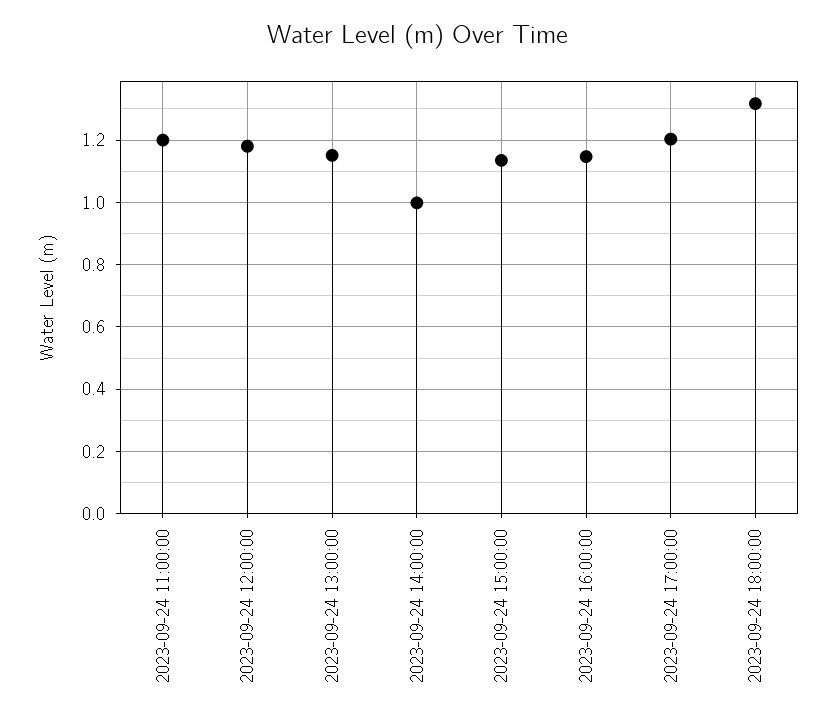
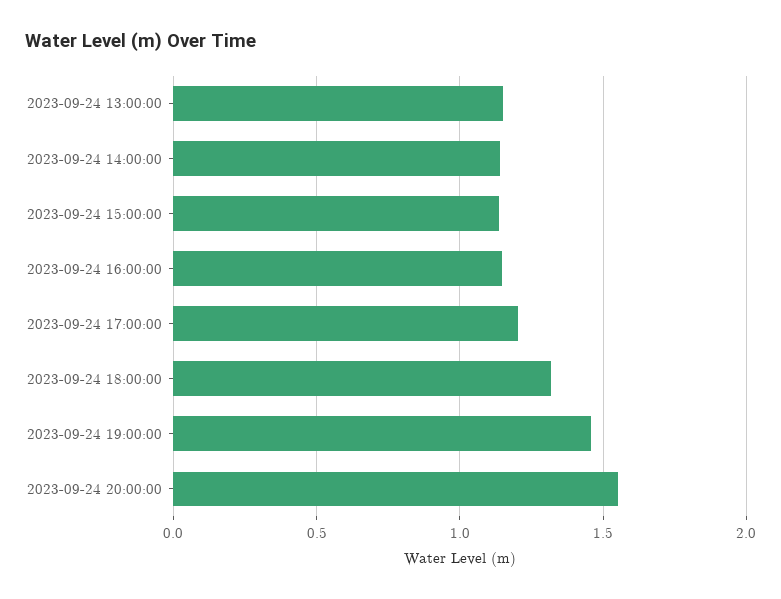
2023-09-24 11:00:00: 1.2 -> none
2023-09-24 12:00:00: 1.18 -> none
2023-09-24 14:00:00: 1 -> 1.15
2023-09-24 19:00:00: none -> 1.45
2023-09-24 20:00:00: none -> 1.55

